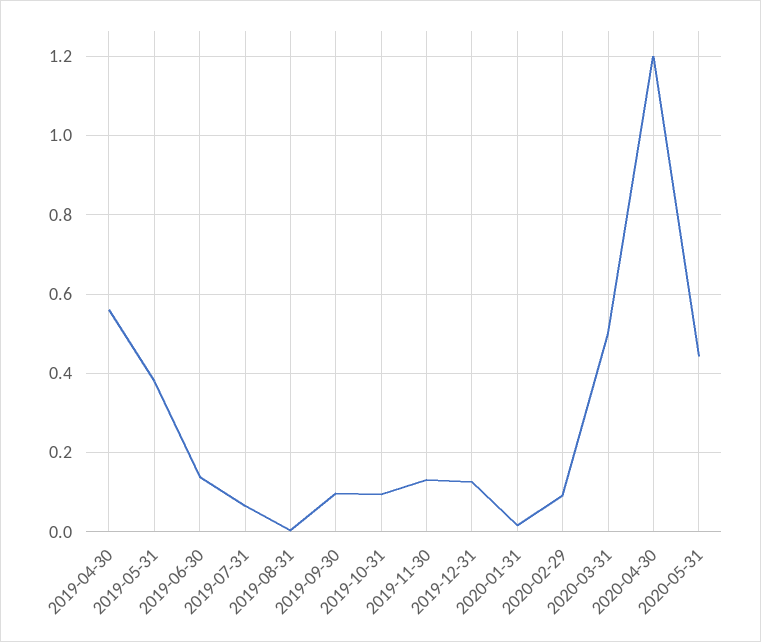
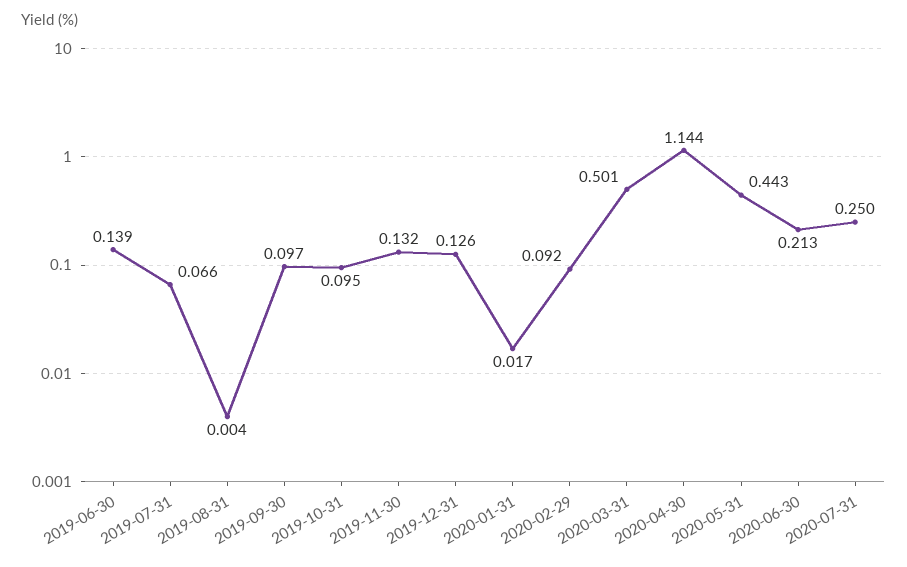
2019-04-30: 0.56 -> none
2019-05-31: 0.38 -> none
2020-04-30: 1.2 -> 1.144
2020-06-30: none -> 0.213
2020-07-31: none -> 0.25

